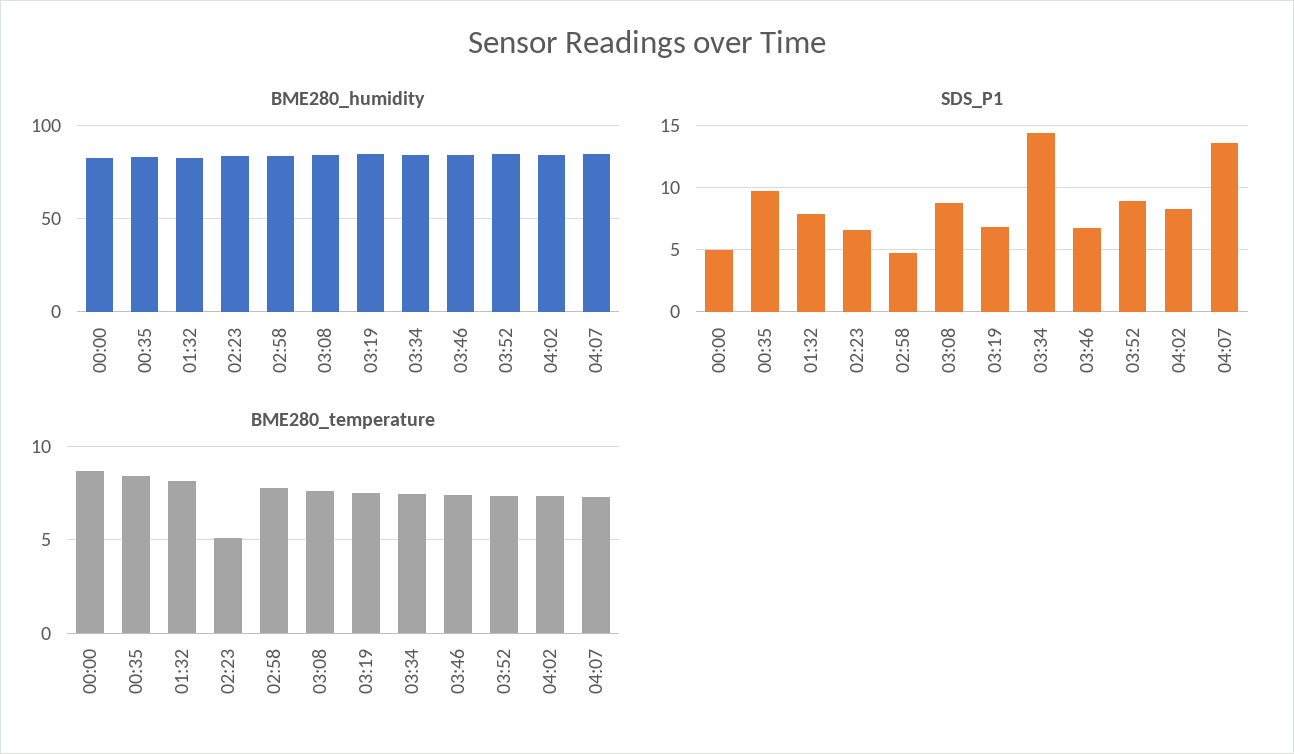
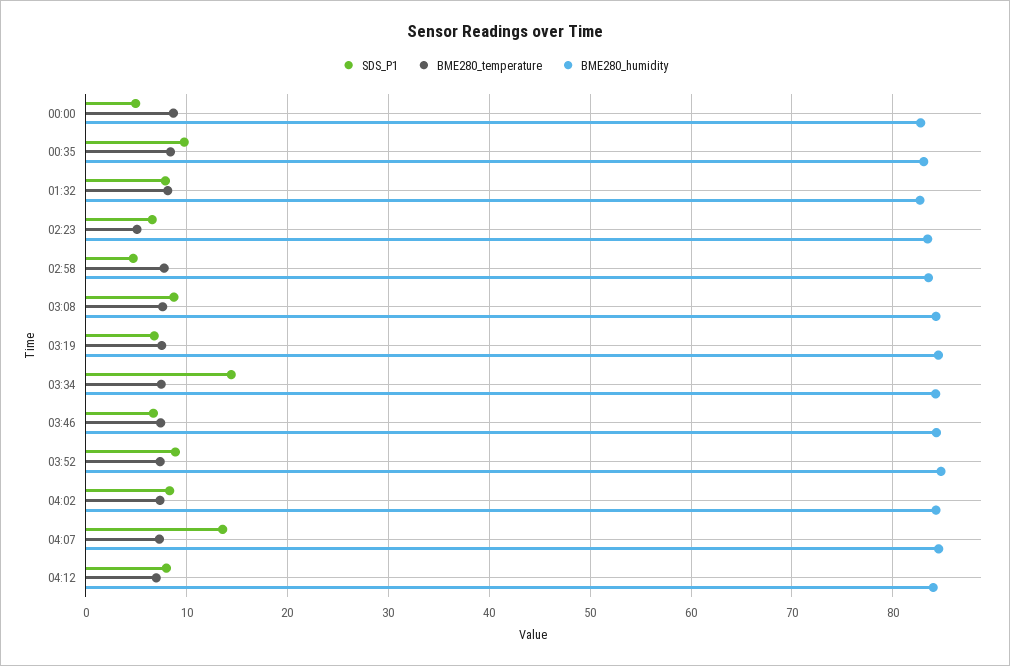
SDS_P1, 04:12: none -> 8
BME280_temperature, 04:12: none -> 7
BME280_humidity, 04:12: none -> 84

